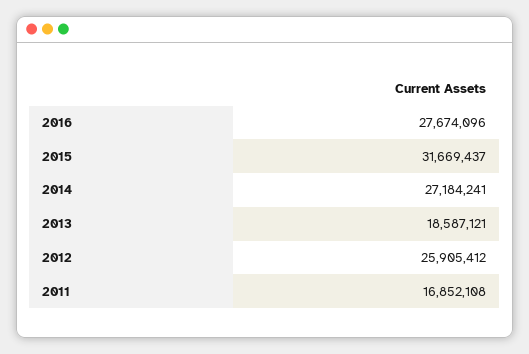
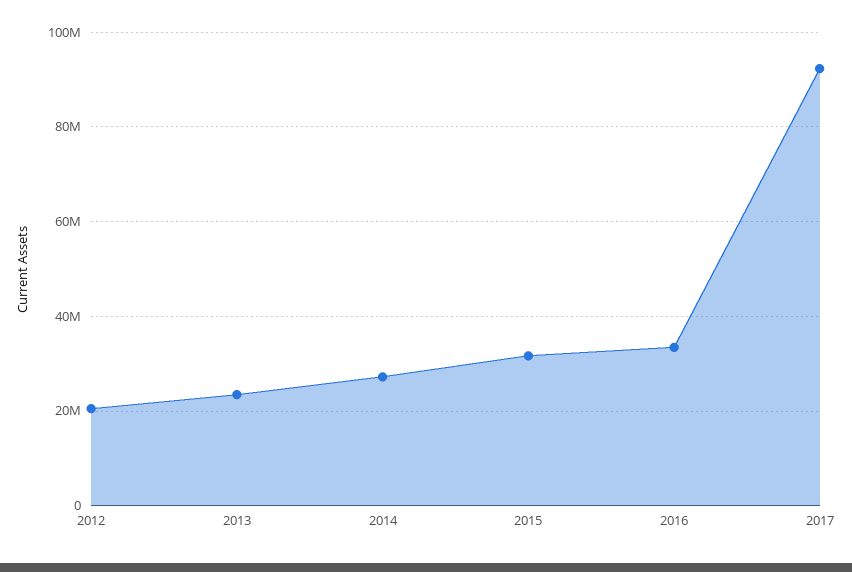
2016: 27674096 -> 34000000
2013: 18587121 -> 24000000
2012: 25905412 -> 20000000
2011: 16852108 -> none
2017: none -> 92000000

